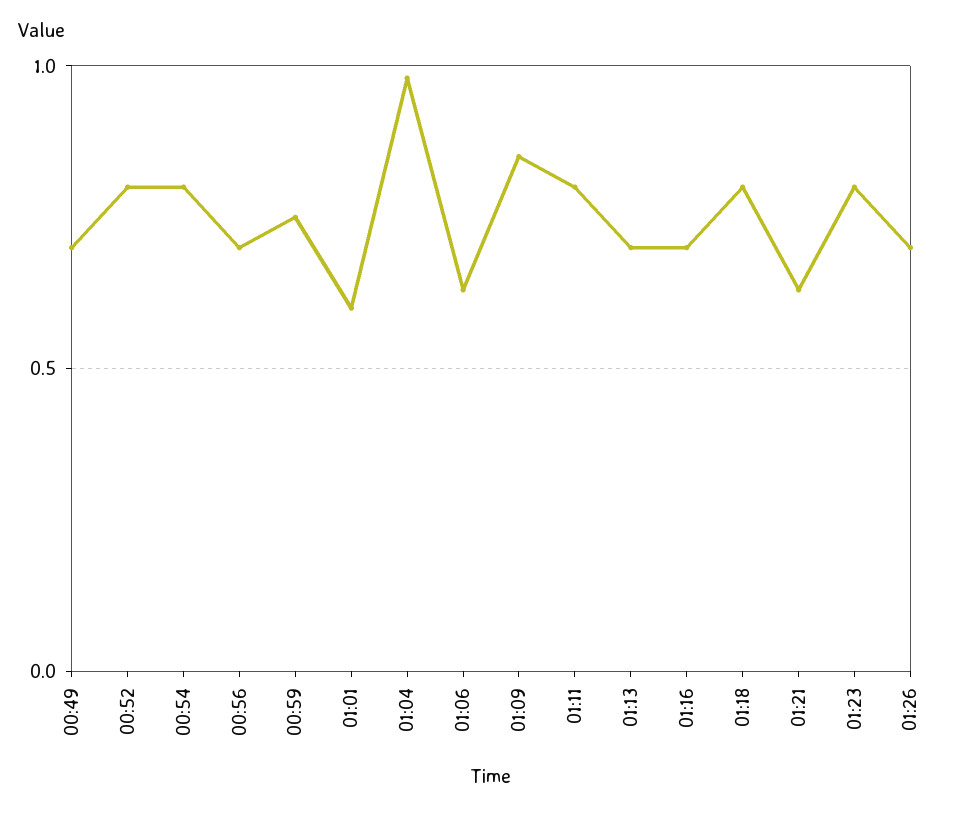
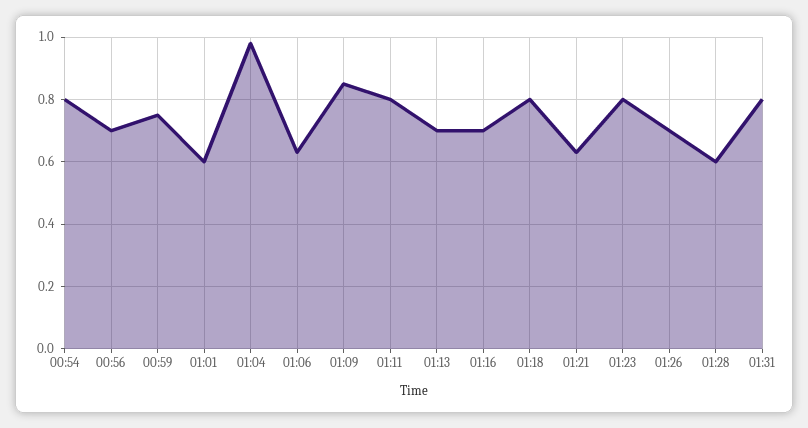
00:49: 0.7 -> none
00:52: 0.8 -> none
01:28: none -> 0.6
01:31: none -> 0.8

